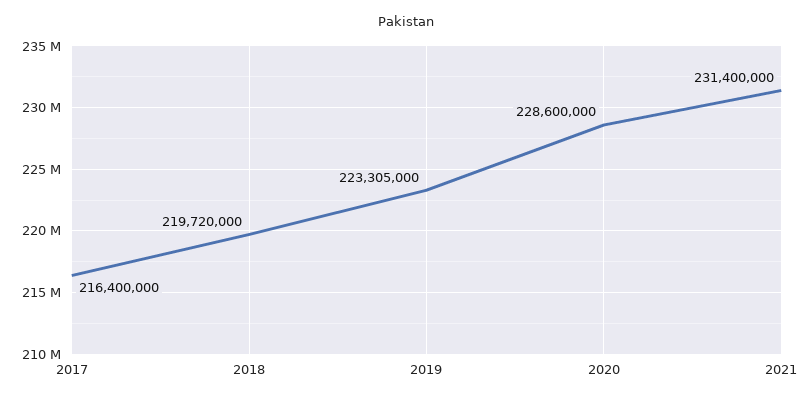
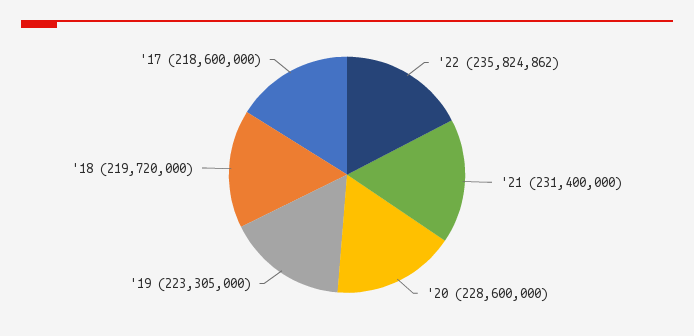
2017: 216400000 -> 218600000
'22: none -> 235824862

